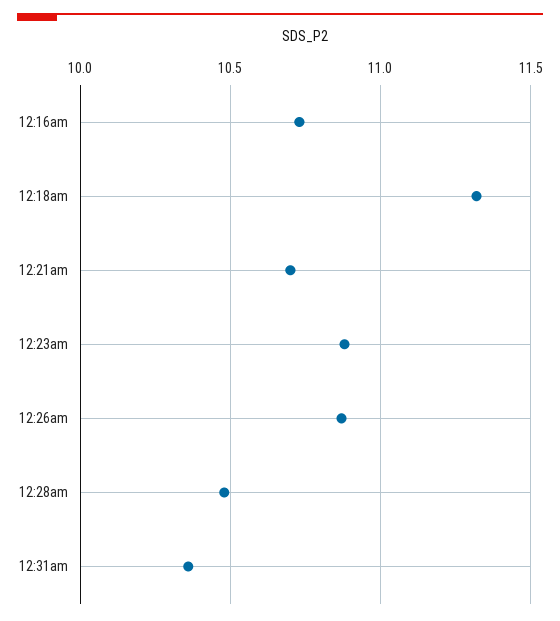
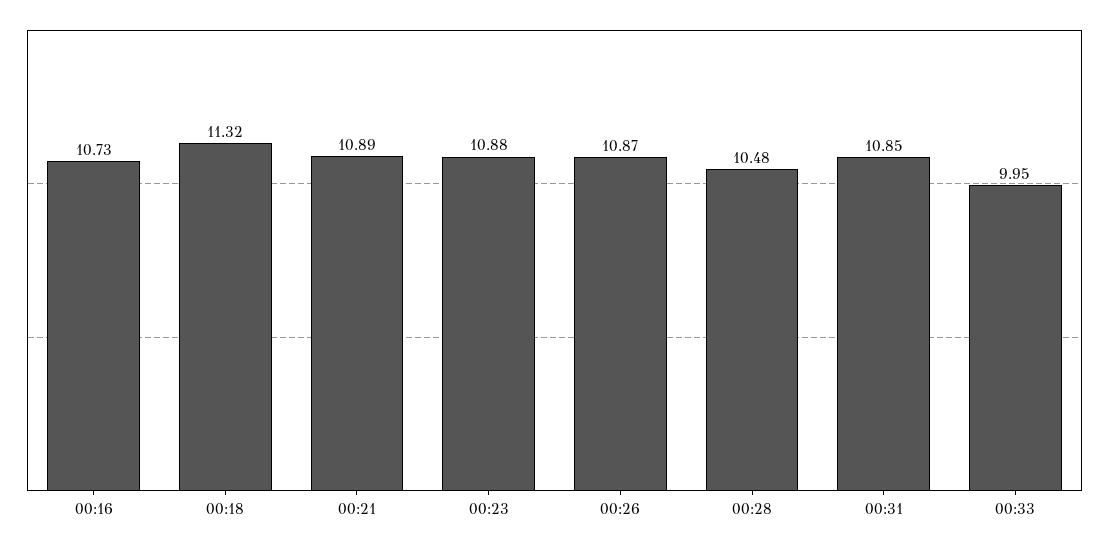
12:21am: 10.7 -> 10.89
12:31am: 10.35 -> 10.85
00:33: none -> 9.95

